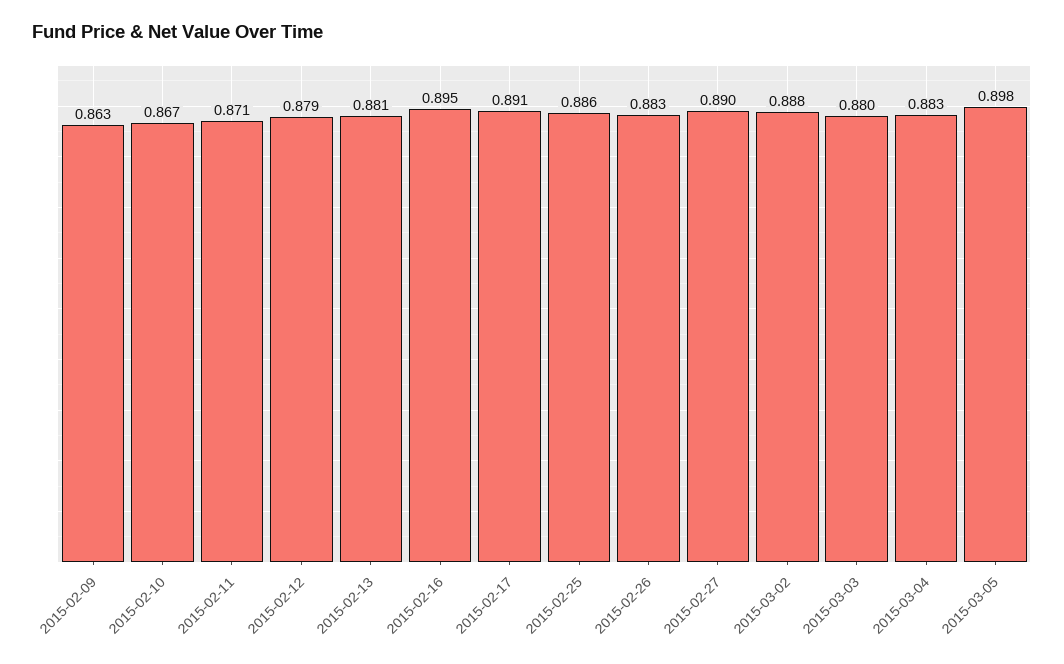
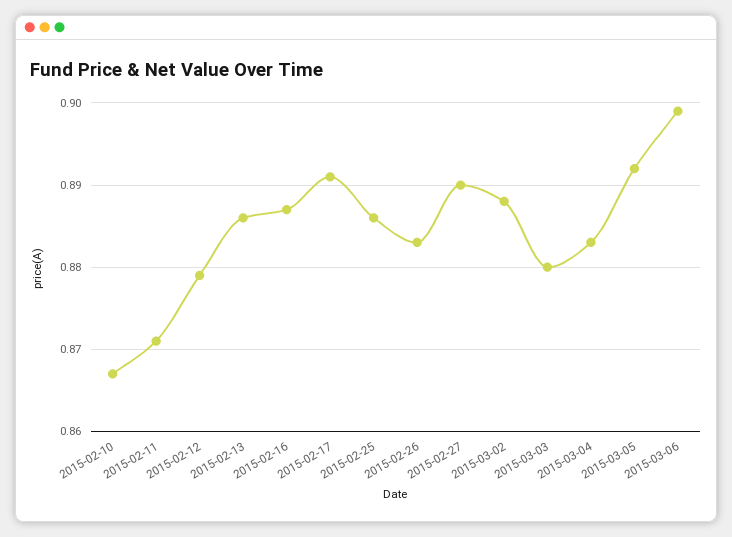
2015-02-09: 0.863 -> none
2015-02-13: 0.881 -> 0.886
2015-02-16: 0.895 -> 0.887
2015-03-05: 0.898 -> 0.892
2015-03-06: none -> 0.899

